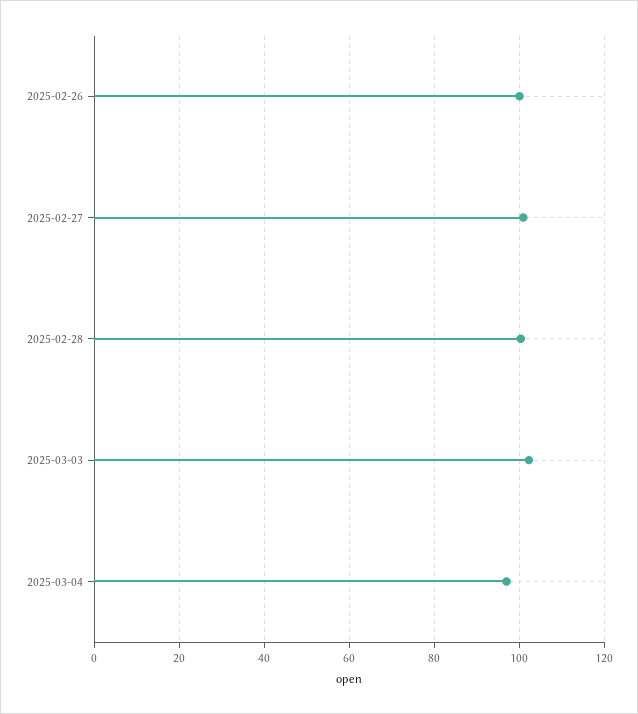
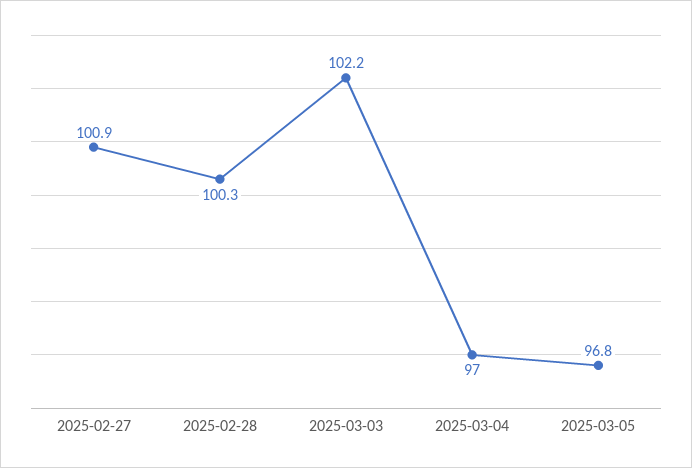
2025-02-26: 100 -> none
2025-03-05: none -> 96.8

